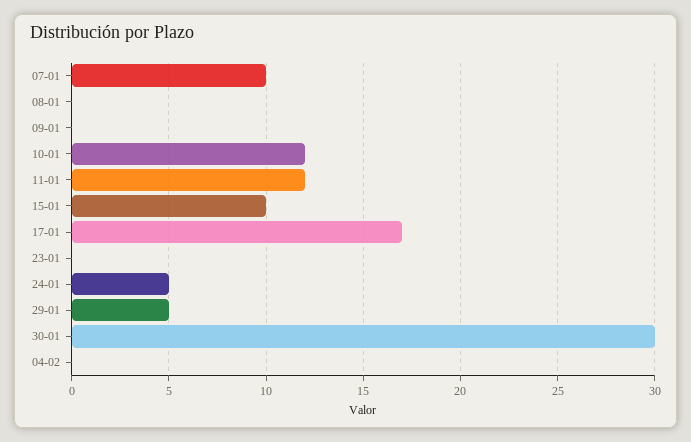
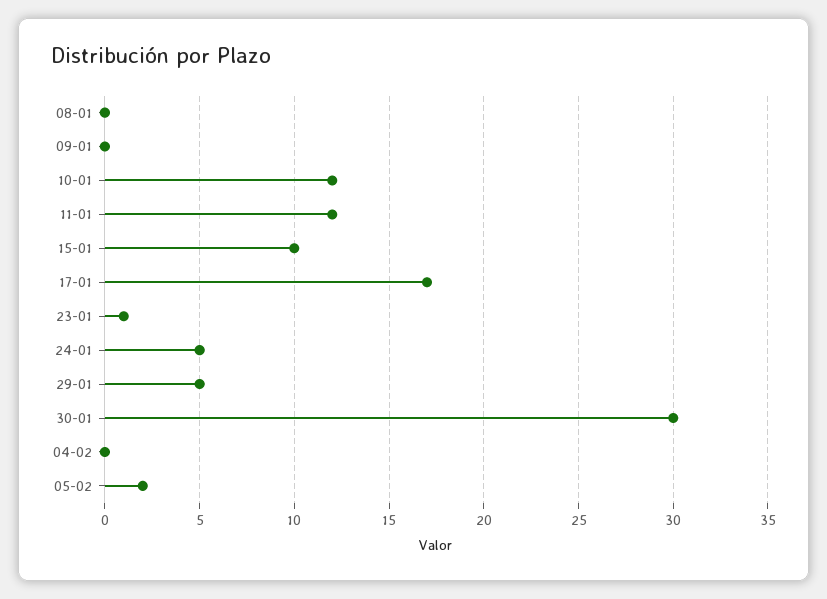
07-01: 10 -> none
23-01: 0 -> 1
05-02: none -> 2

